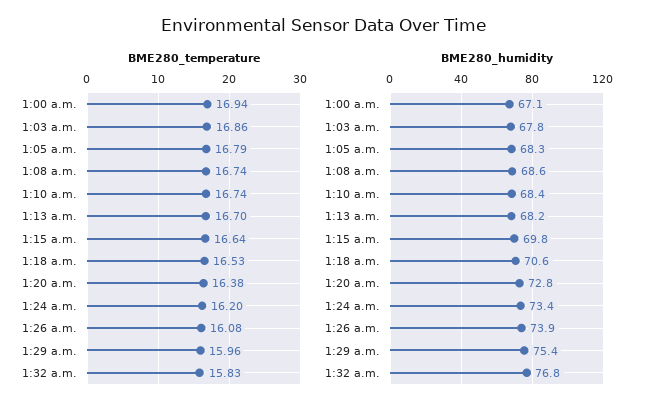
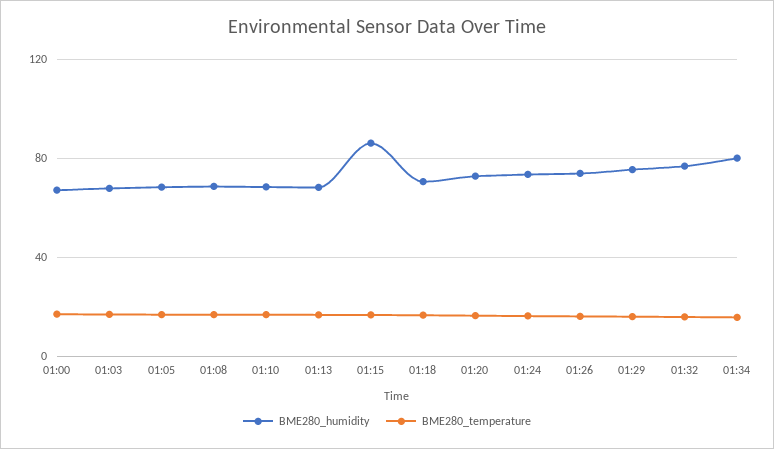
BME280_humidity, 1:15 a.m.: 69.8 -> 85
BME280_humidity, 01:34: none -> 80
BME280_temperature, 01:34: none -> 15

